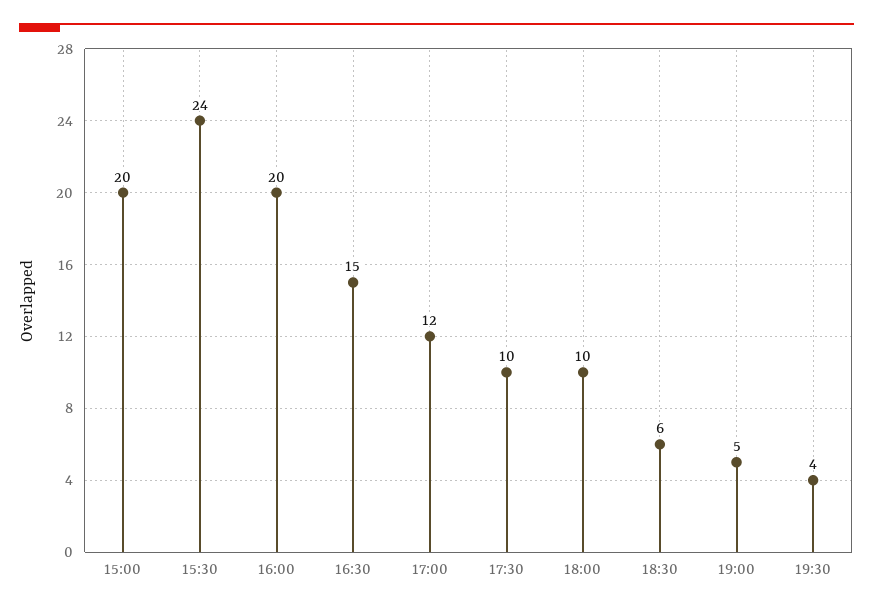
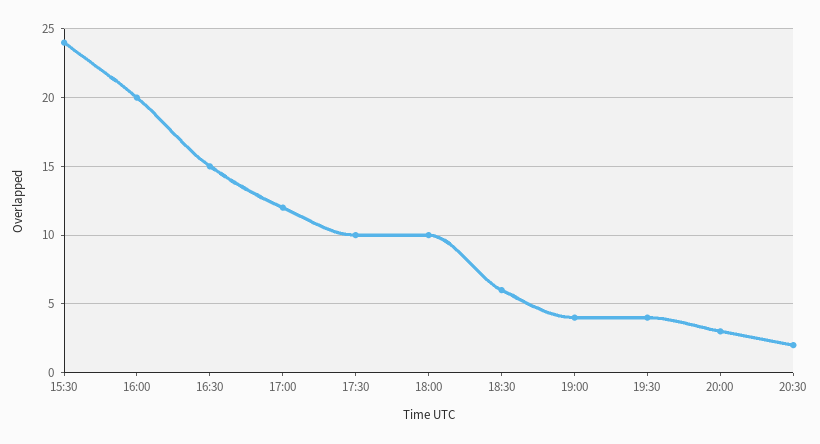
15:00: 20 -> none
19:00: 5 -> 4
20:00: none -> 3
20:30: none -> 2

